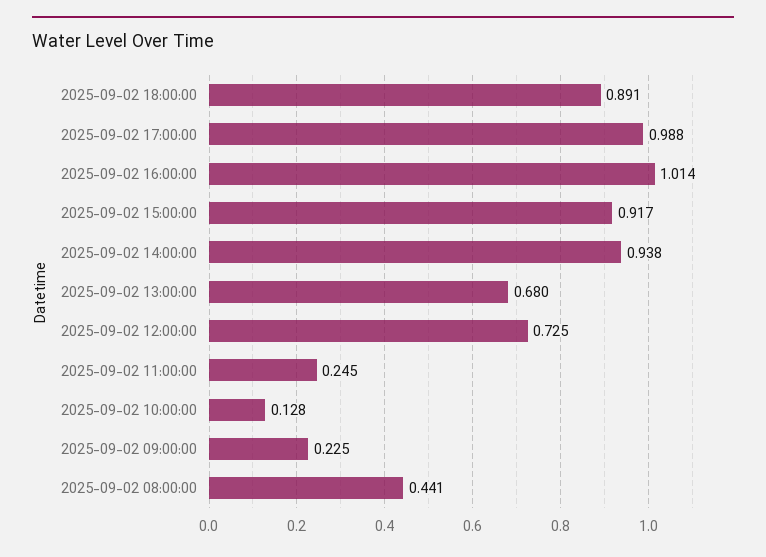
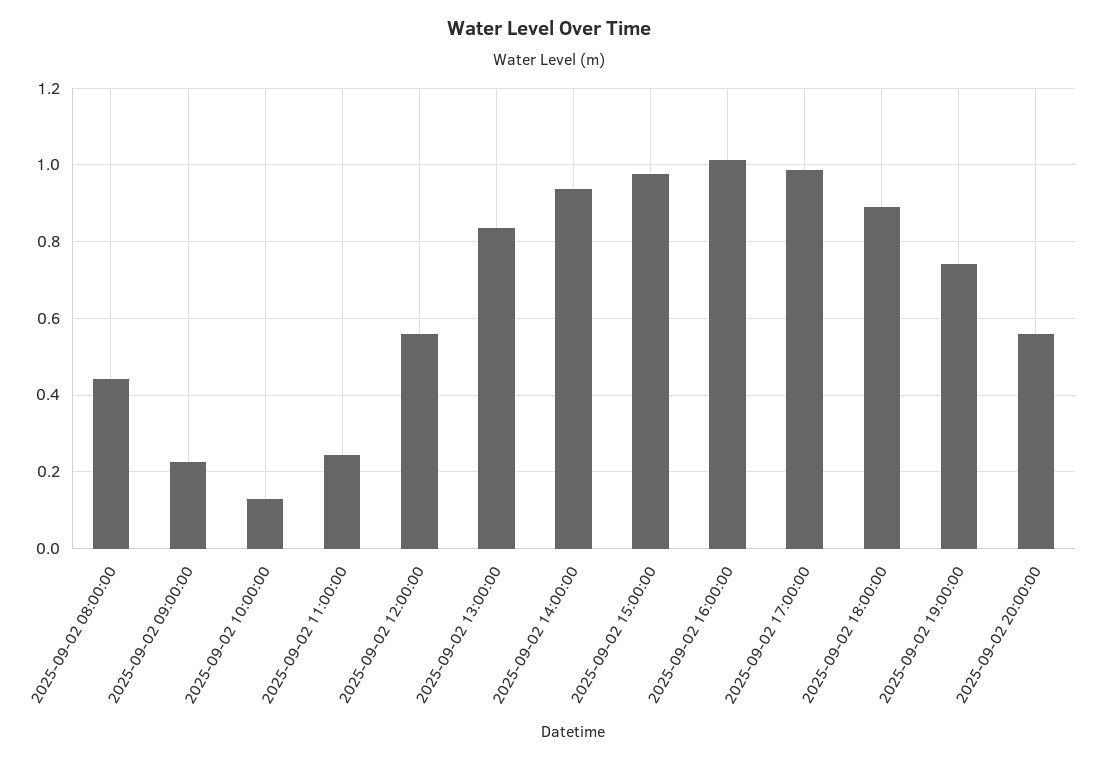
2025-09-02 15:00:00: 0.917 -> 0.98
2025-09-02 13:00:00: 0.68 -> 0.84
2025-09-02 12:00:00: 0.725 -> 0.56
2025-09-02 19:00:00: none -> 0.74
2025-09-02 20:00:00: none -> 0.56

